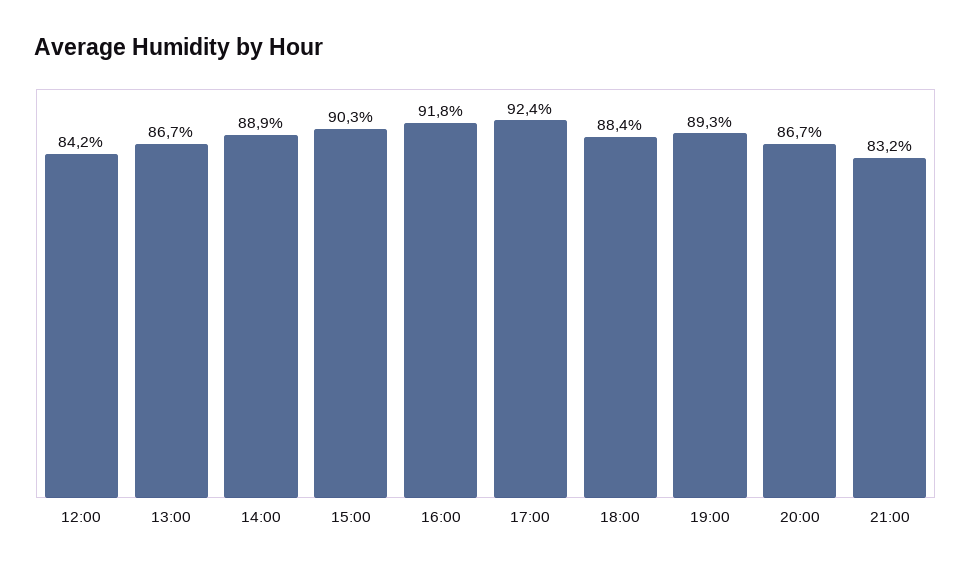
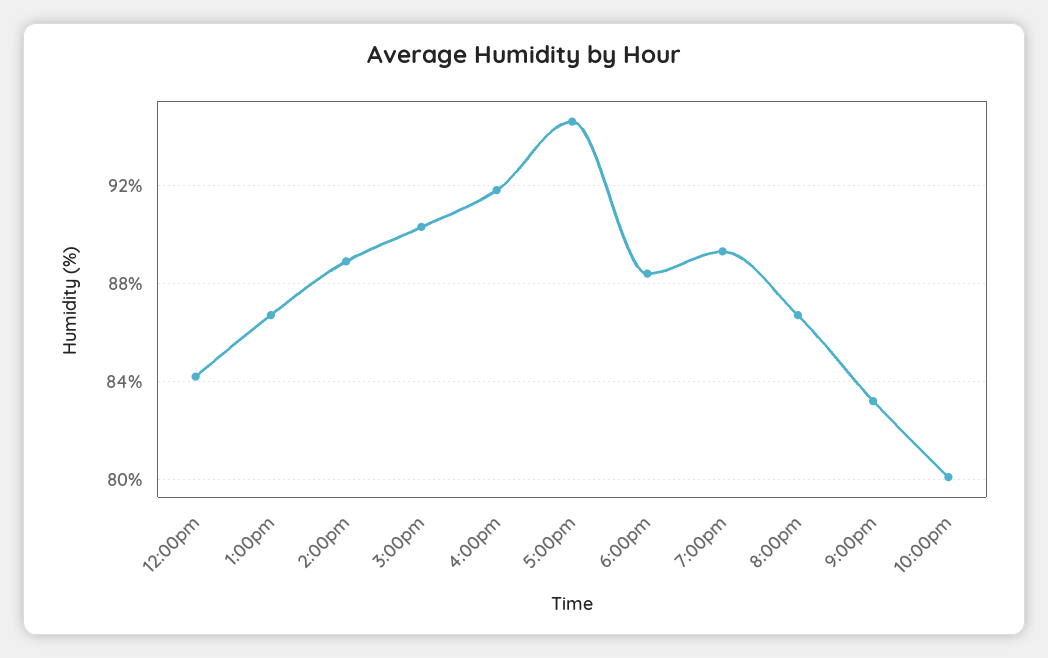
17:00: 92.4 -> 94.5
10:00pm: none -> 80

